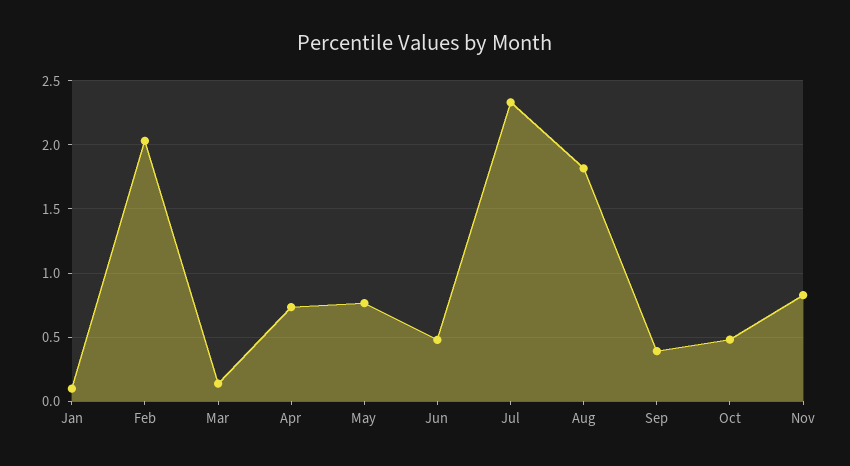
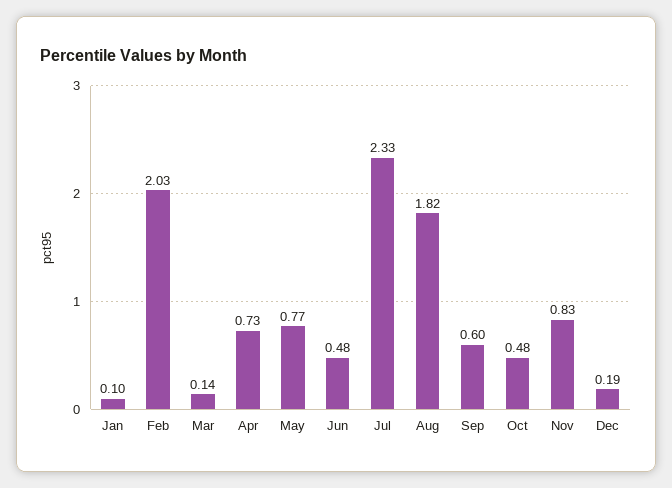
Sep: 0.4 -> 0.6
Dec: none -> 0.19

